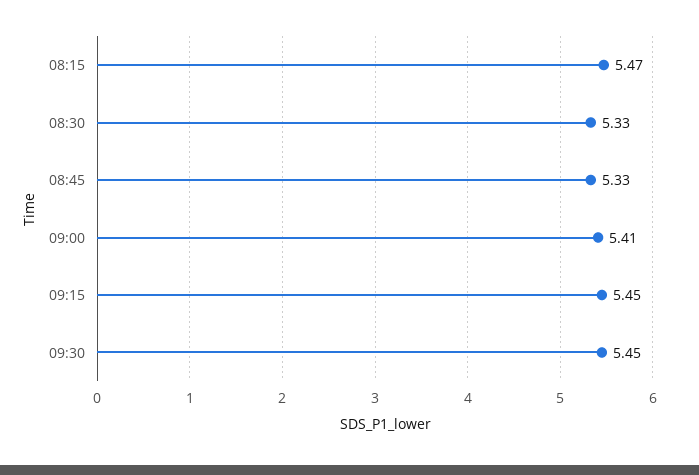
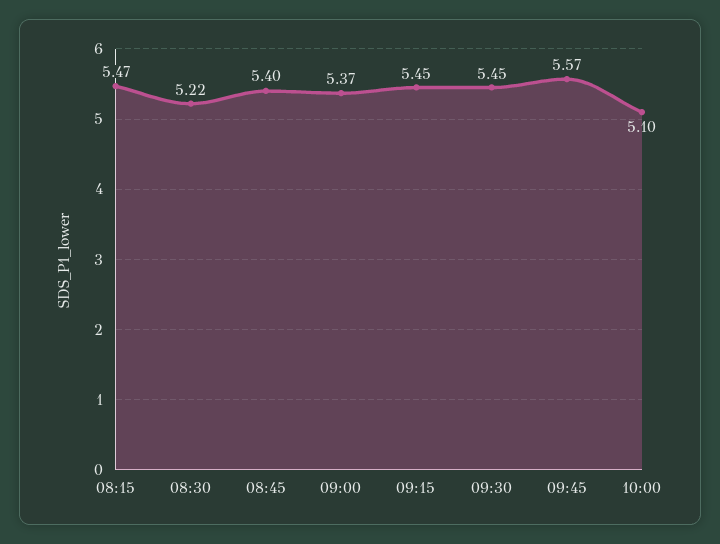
08:30: 5.33 -> 5.22
08:45: 5.33 -> 5.4
09:00: 5.41 -> 5.37
09:45: none -> 5.57
10:00: none -> 5.1

